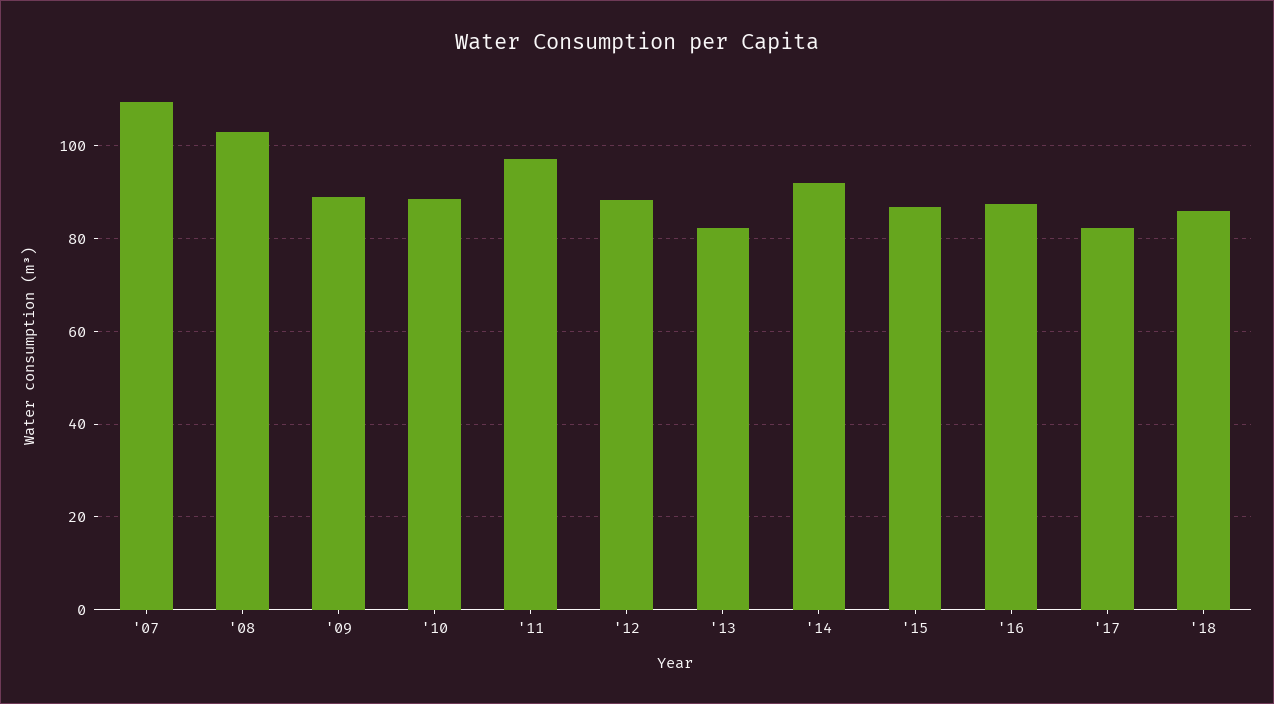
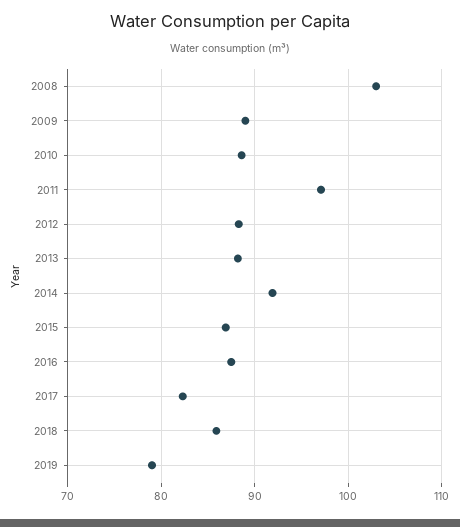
'07: 110 -> none
'13: 82 -> 88
2019: none -> 79

